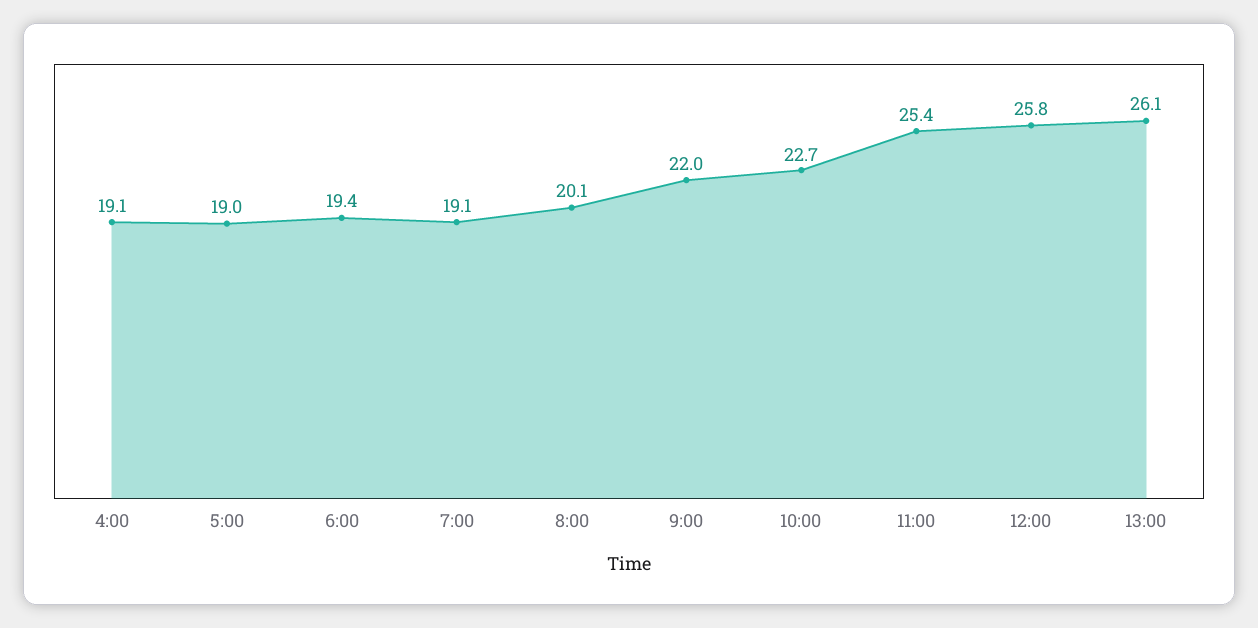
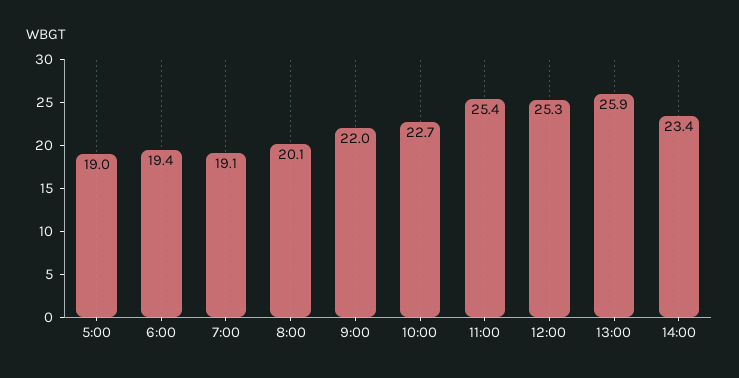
4:00: 19.1 -> none
12:00: 25.8 -> 25.3
13:00: 26.1 -> 25.9
14:00: none -> 23.4

